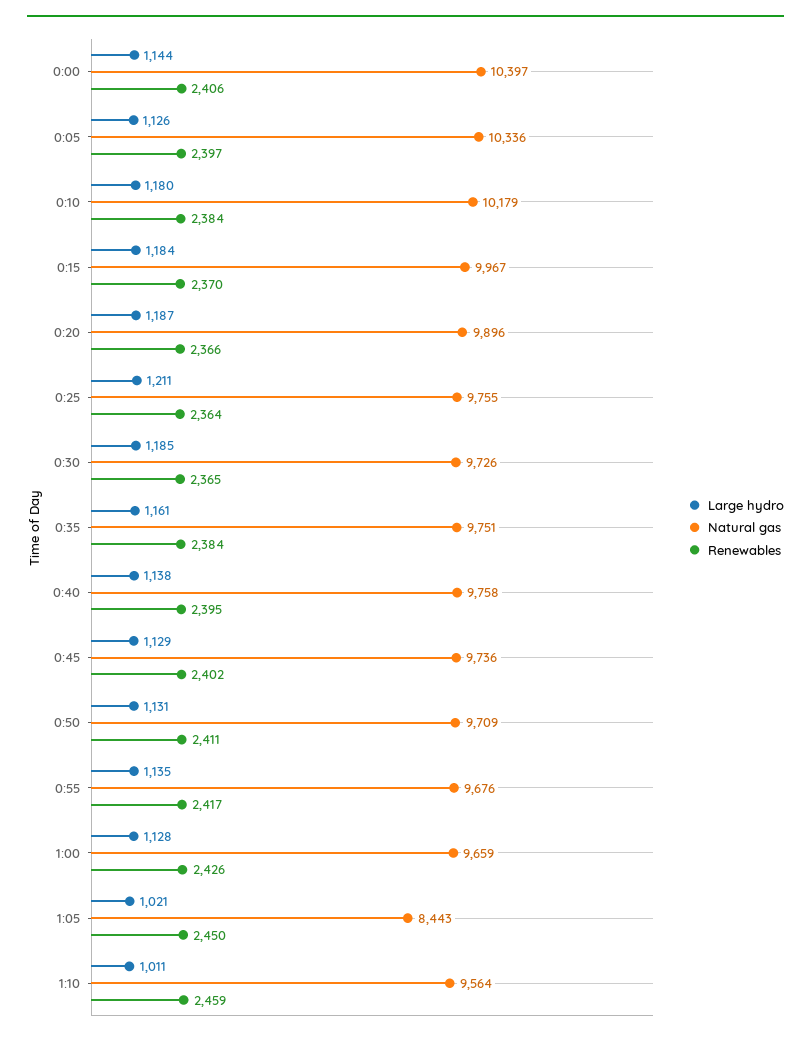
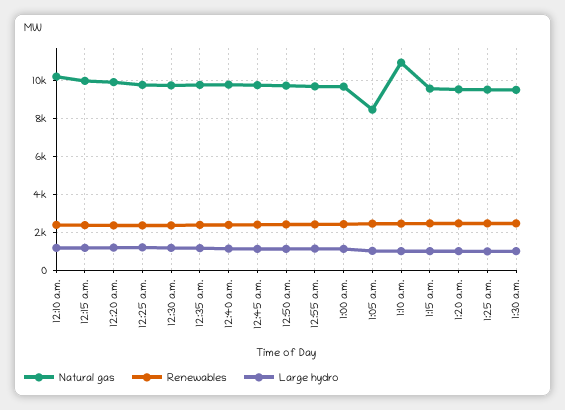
Large hydro, 0:00: 1144 -> none
Natural gas, 0:00: 10397 -> none
Renewables, 0:00: 2406 -> none
Large hydro, 0:05: 1126 -> none
Natural gas, 0:05: 10336 -> none
Renewables, 0:05: 2397 -> none
Natural gas, 1:10: 9564 -> 11000
Natural gas, 1:15 a.m.: none -> 9500
Renewables, 1:15 a.m.: none -> 2500
Large hydro, 1:15 a.m.: none -> 1000
Natural gas, 1:20 a.m.: none -> 9500
Renewables, 1:20 a.m.: none -> 2500
Large hydro, 1:20 a.m.: none -> 1000
Natural gas, 1:25 a.m.: none -> 9500
Renewables, 1:25 a.m.: none -> 2500
Large hydro, 1:25 a.m.: none -> 1000
Natural gas, 1:30 a.m.: none -> 9500
Renewables, 1:30 a.m.: none -> 2500
Large hydro, 1:30 a.m.: none -> 1000

